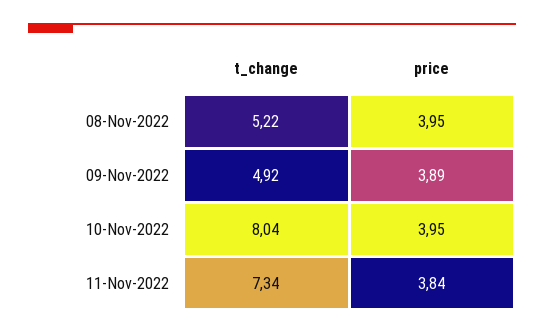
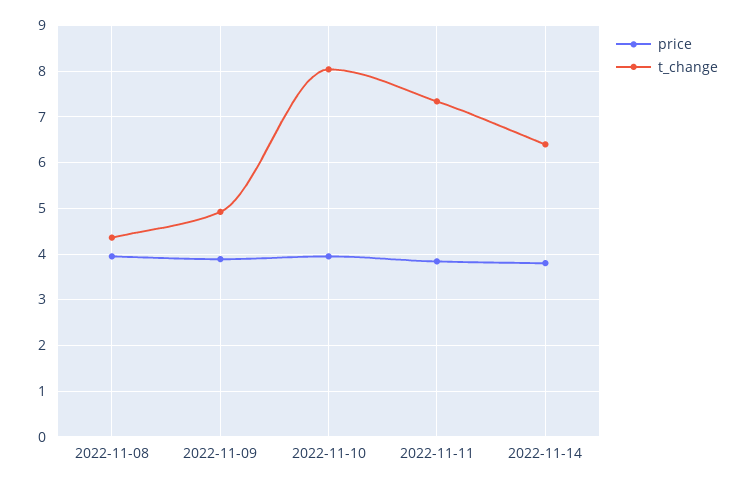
t_change, 08-Nov-2022: 5.22 -> 4.4
price, 2022-11-14: none -> 3.8
t_change, 2022-11-14: none -> 6.4

